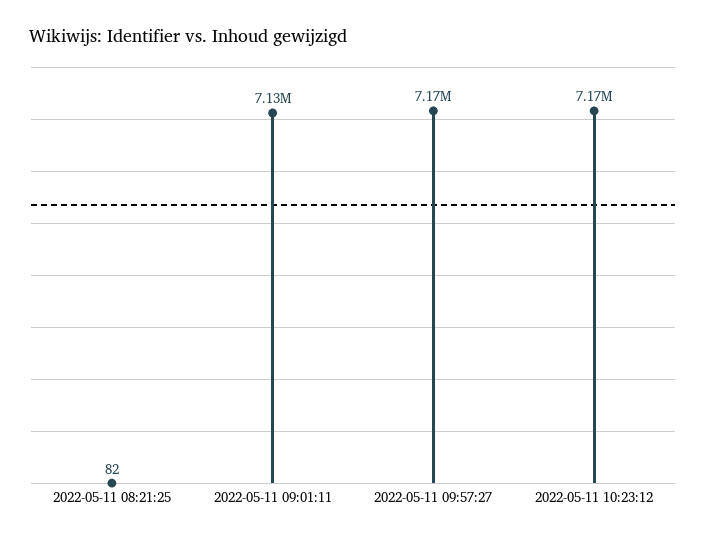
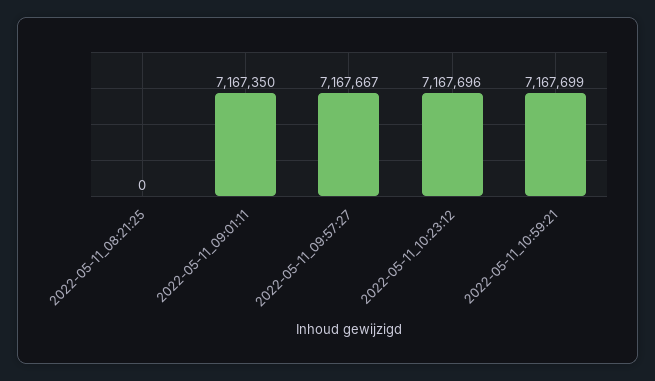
2022-05-11 08:21:25: 82 -> 0
2022-05-11 09:01:11: 7130000 -> 7167350
2022-05-11_10:59:21: none -> 7167699

